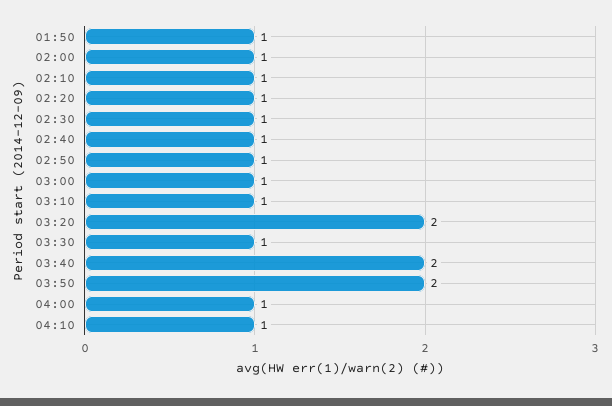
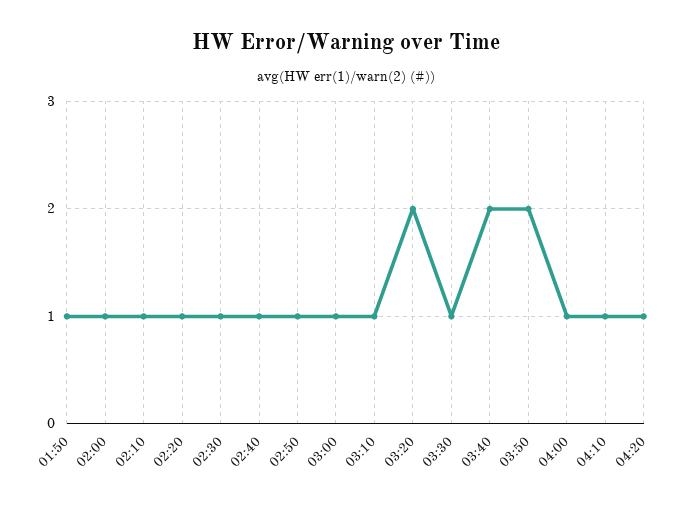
04:20: none -> 1

